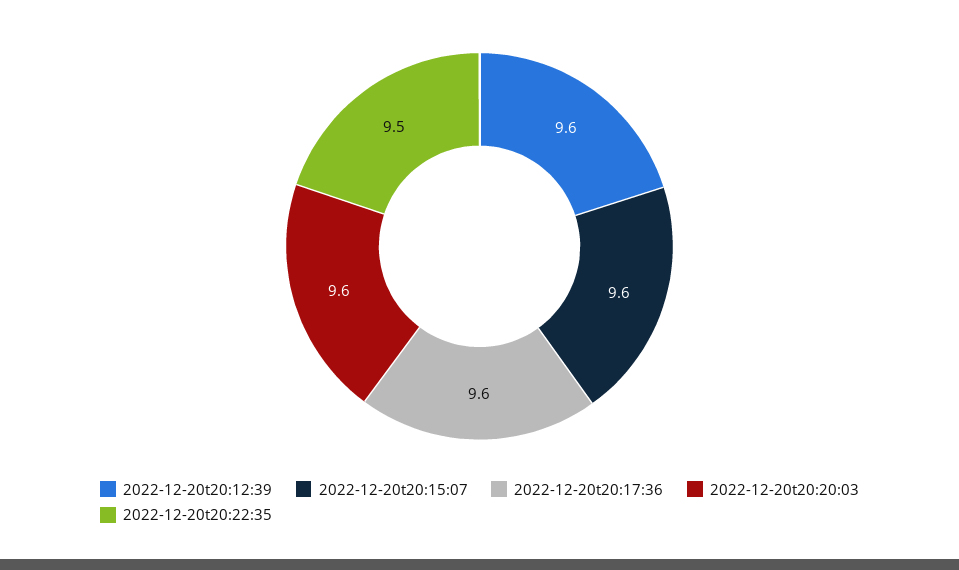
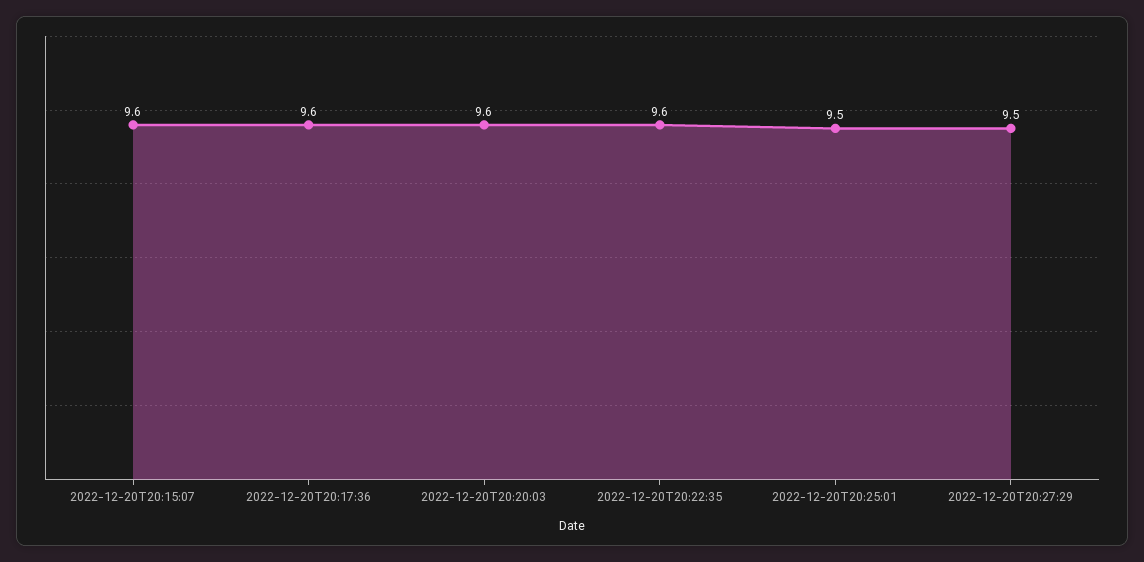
2022-12-20t20:12:39: 9.6 -> none
2022-12-20t20:22:35: 9.5 -> 9.6
2022-12-20T20:25:01: none -> 9.5
2022-12-20T20:27:29: none -> 9.5

